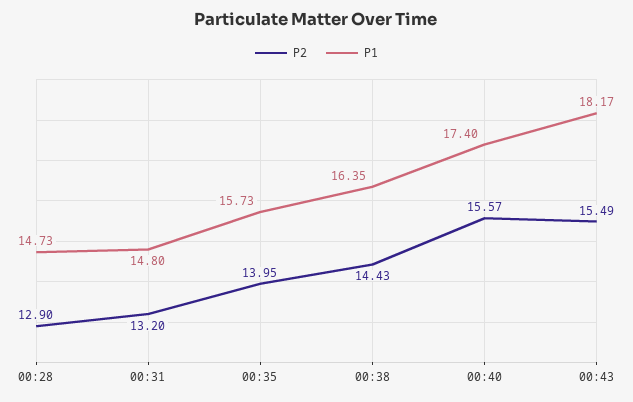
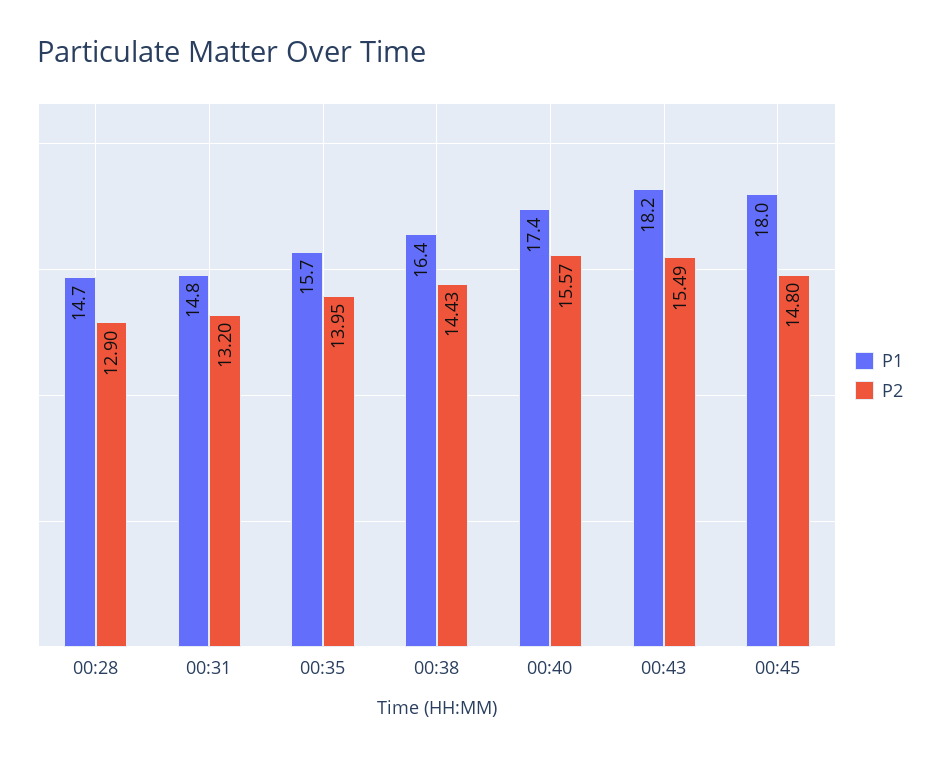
P1, 00:45: none -> 18
P2, 00:45: none -> 14.8

